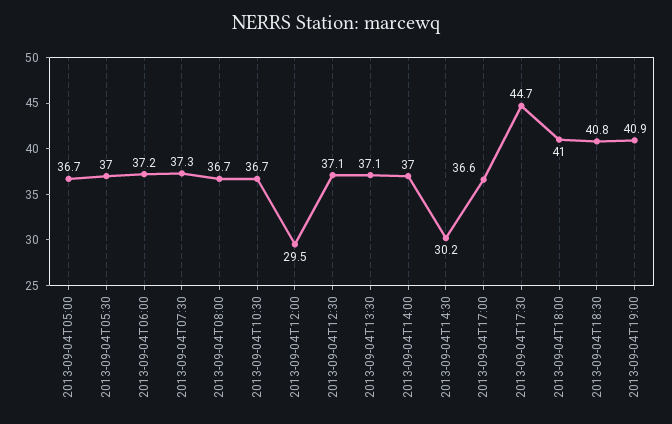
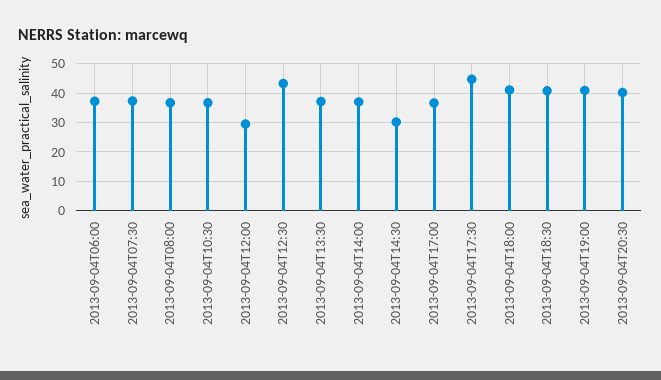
2013-09-04T05:00: 36.7 -> none
2013-09-04T05:30: 37 -> none
2013-09-04T12:30: 37.1 -> 42.5
2013-09-04T20:30: none -> 40

